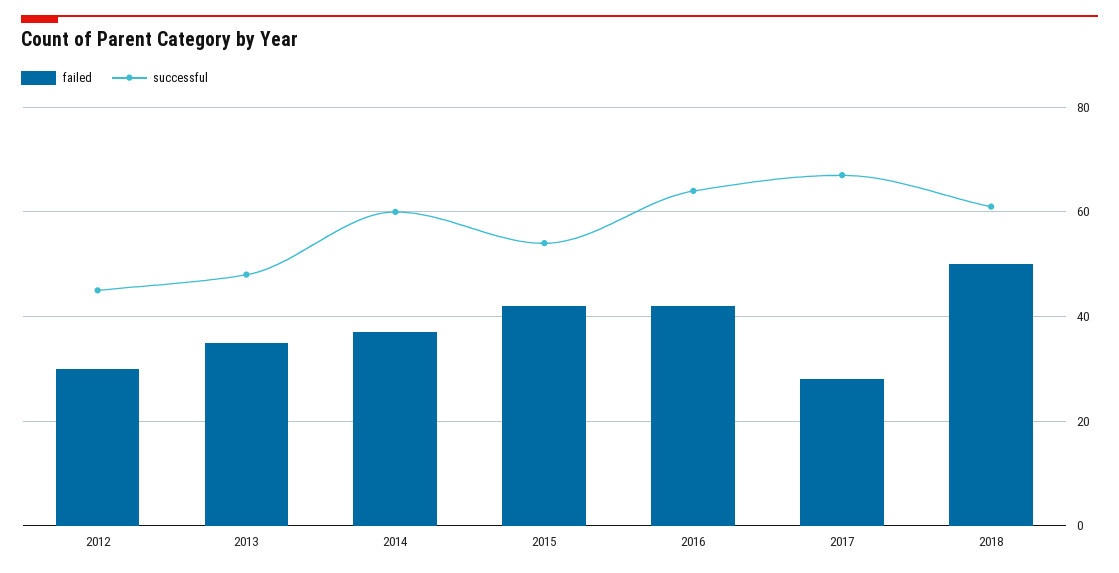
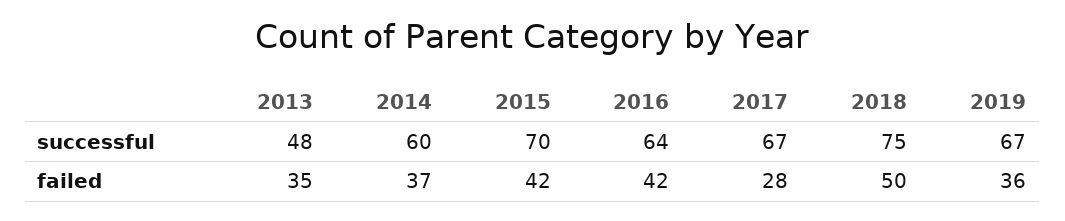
failed, 2012: 30 -> none
successful, 2012: 45 -> none
successful, 2015: 55 -> 70
successful, 2018: 60 -> 75
successful, 2019: none -> 67
failed, 2019: none -> 36

